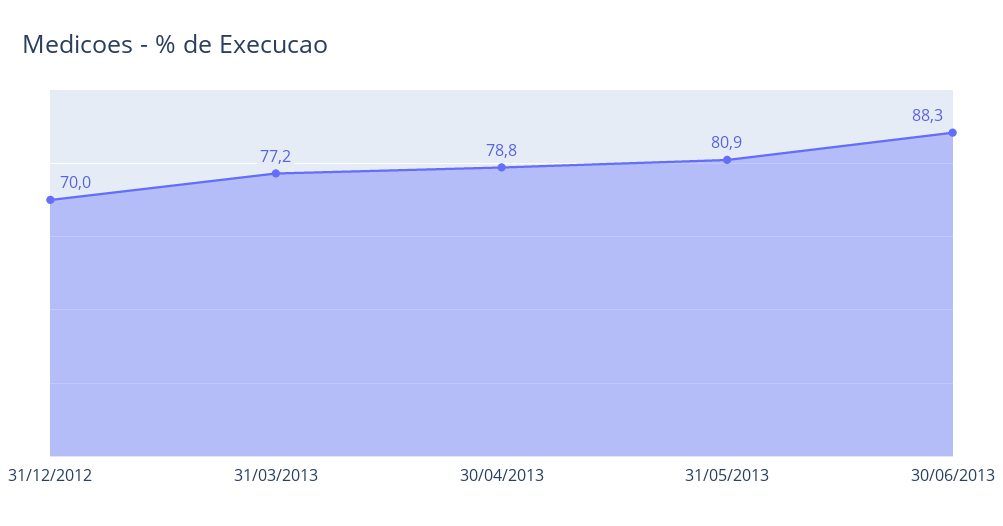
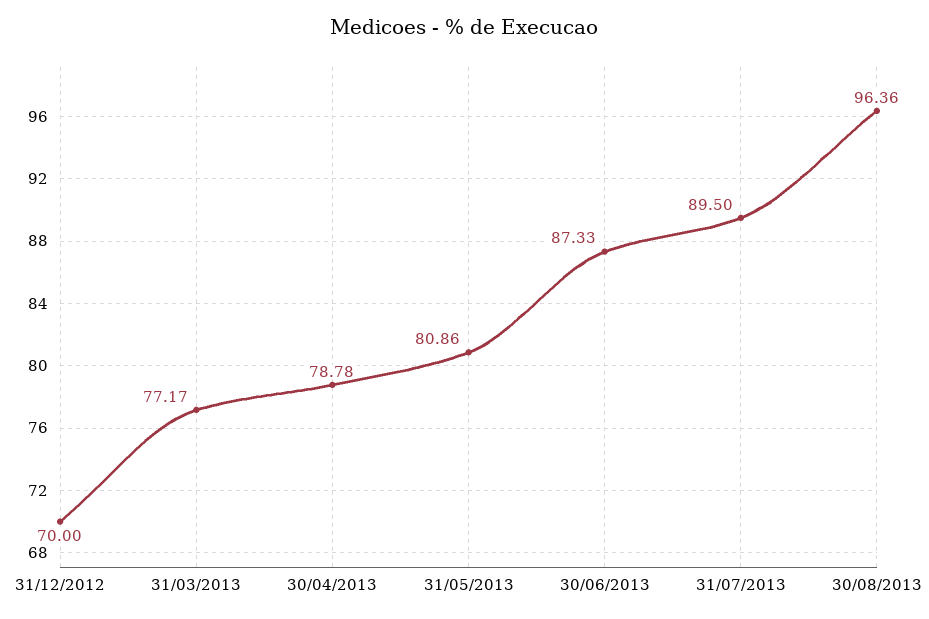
30/06/2013: 88.3 -> 87.33
31/07/2013: none -> 89.5
30/08/2013: none -> 96.36

